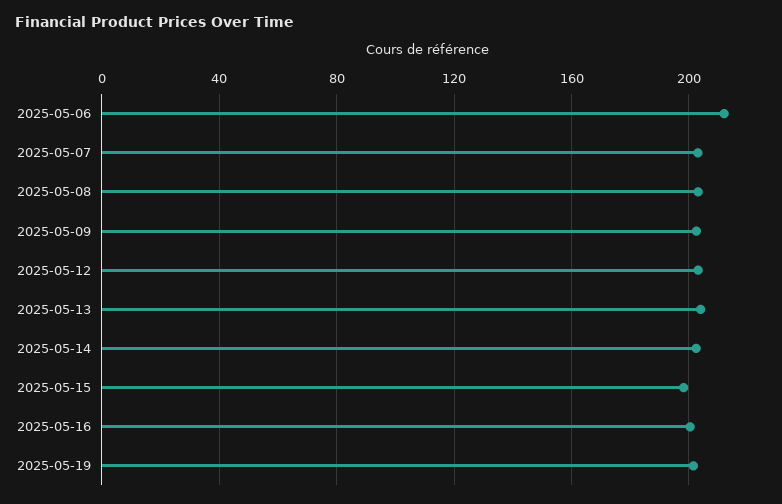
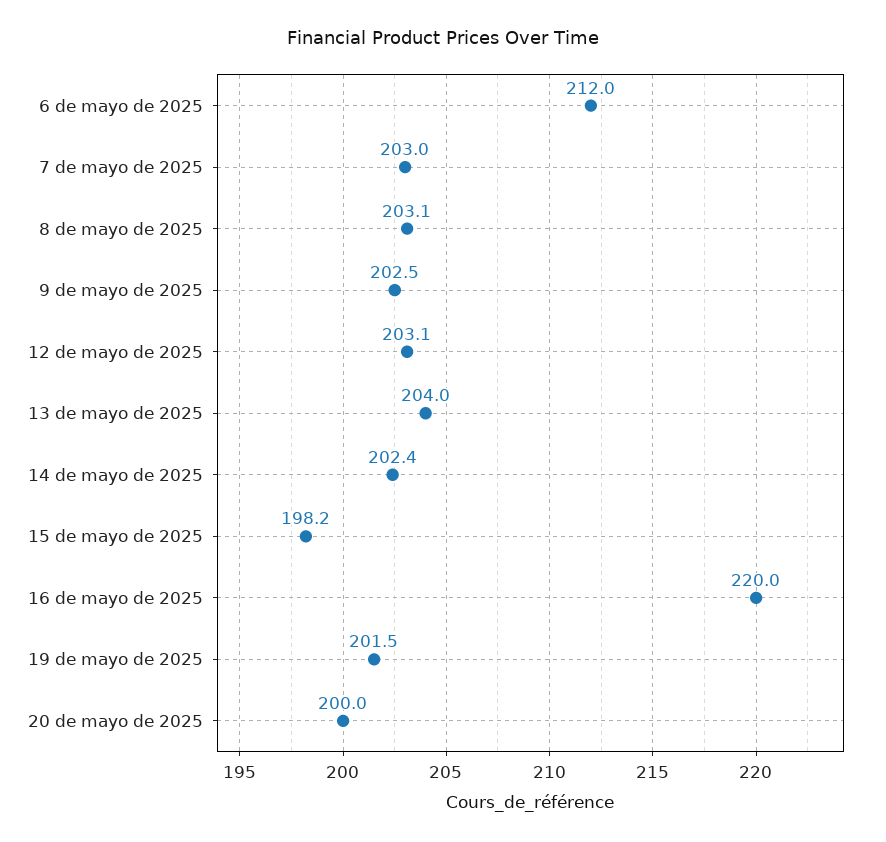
2025-05-16: 200 -> 220
20 de mayo de 2025: none -> 200

